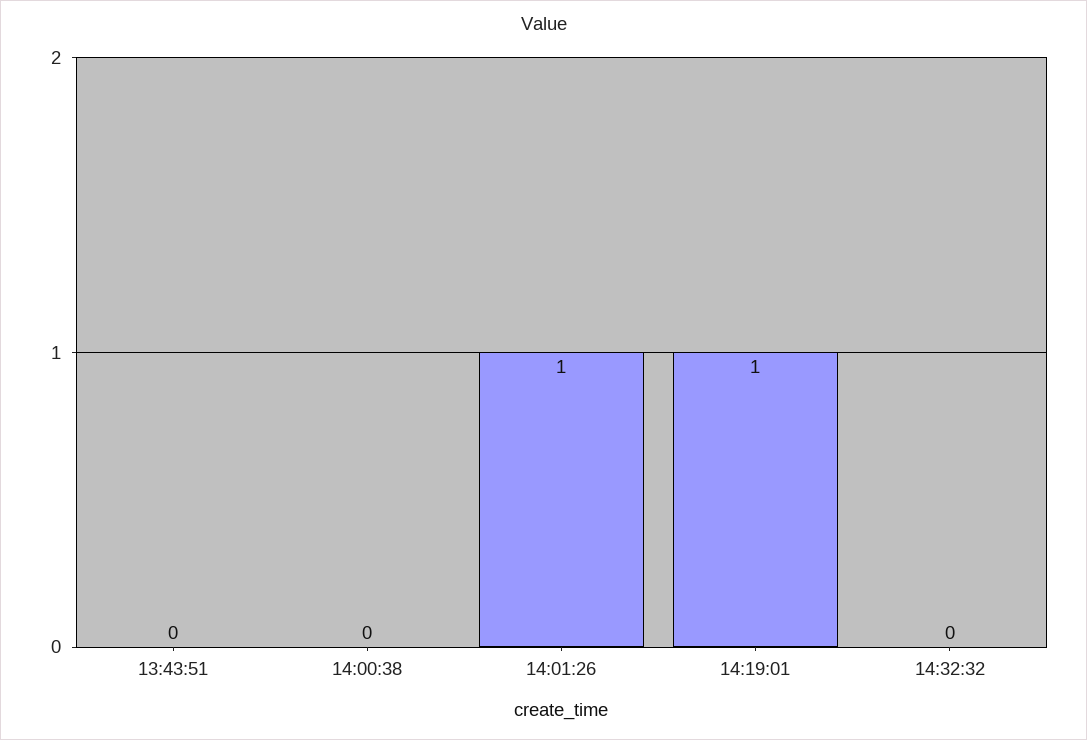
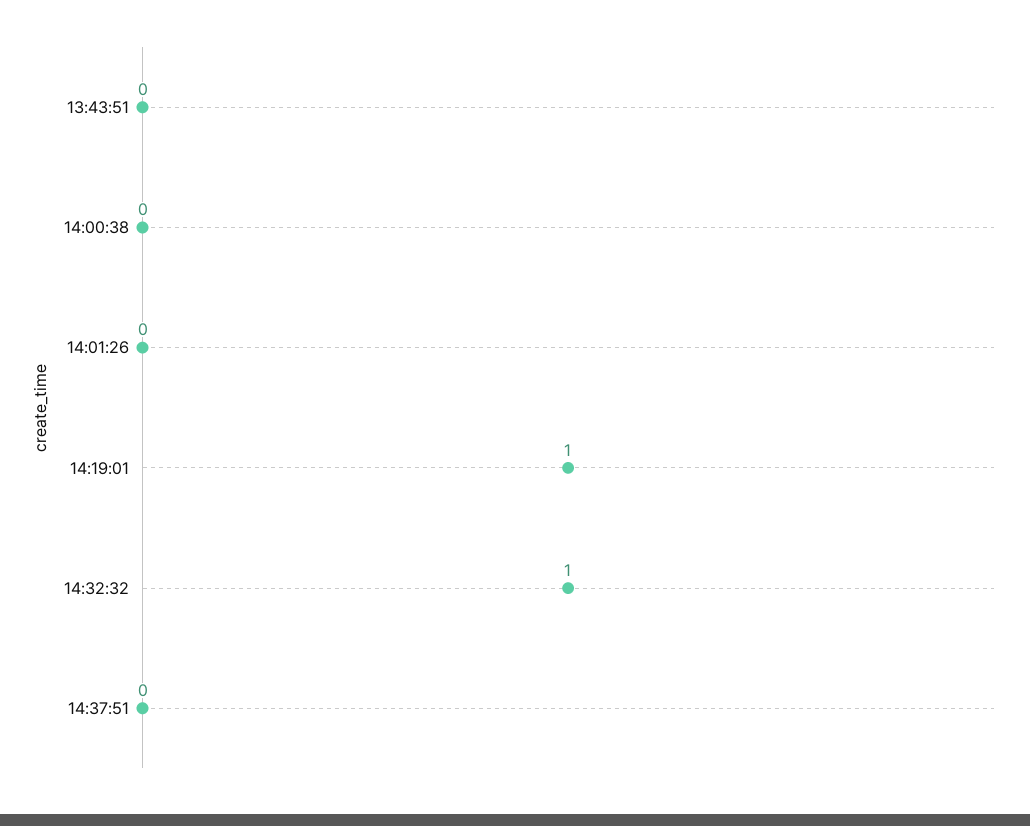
14:01:26: 1 -> 0
14:32:32: 0 -> 1
14:37:51: none -> 0

